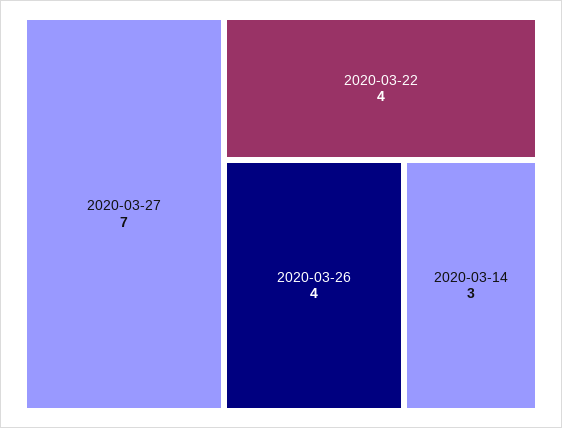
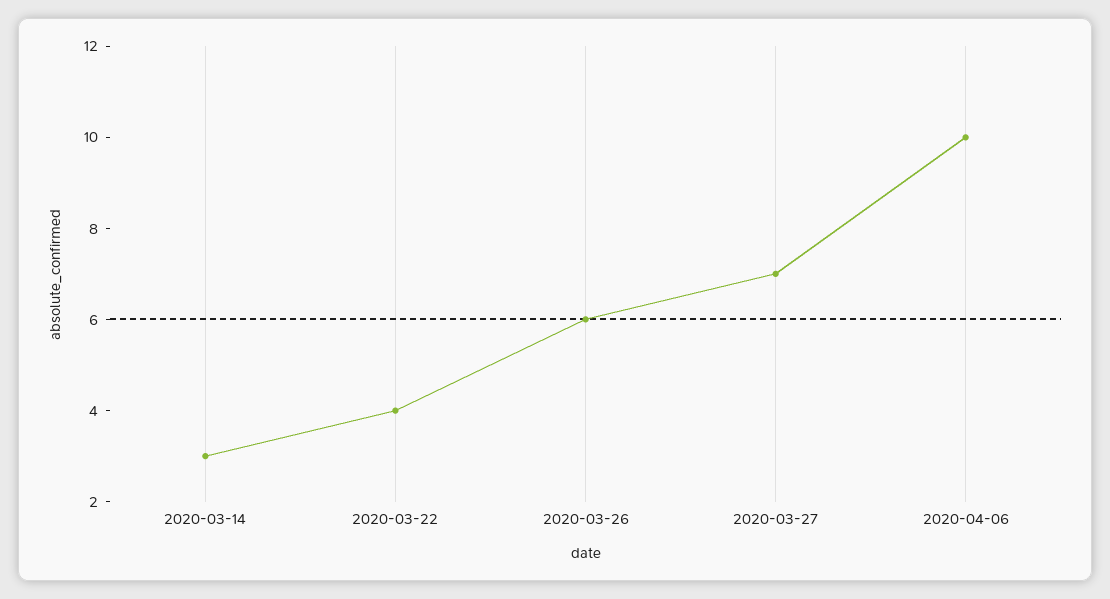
2020-03-26: 4 -> 6
2020-04-06: none -> 10

